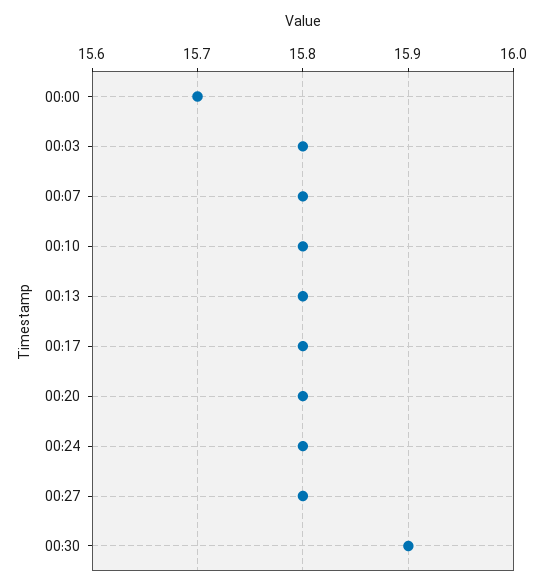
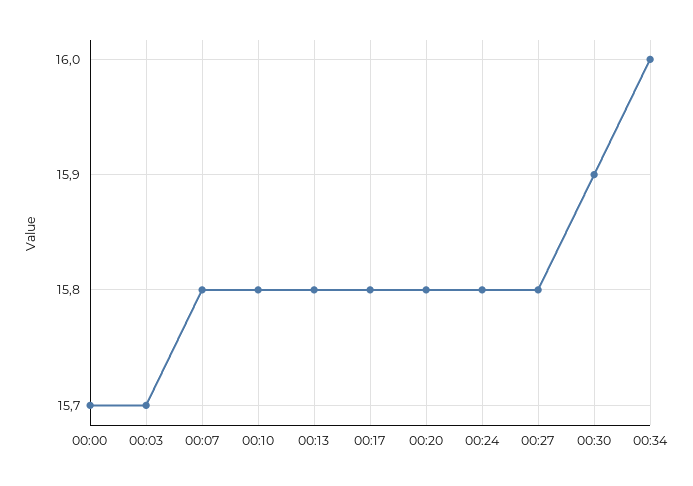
00:03: 15.8 -> 15.7
00:34: none -> 16

